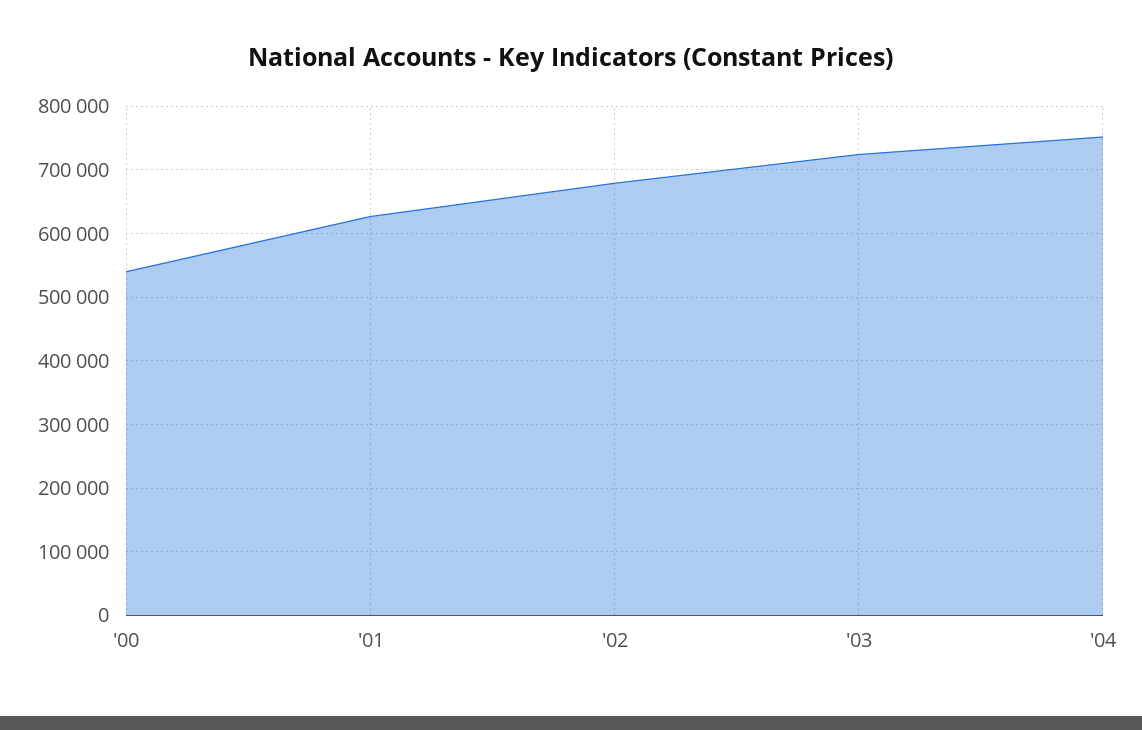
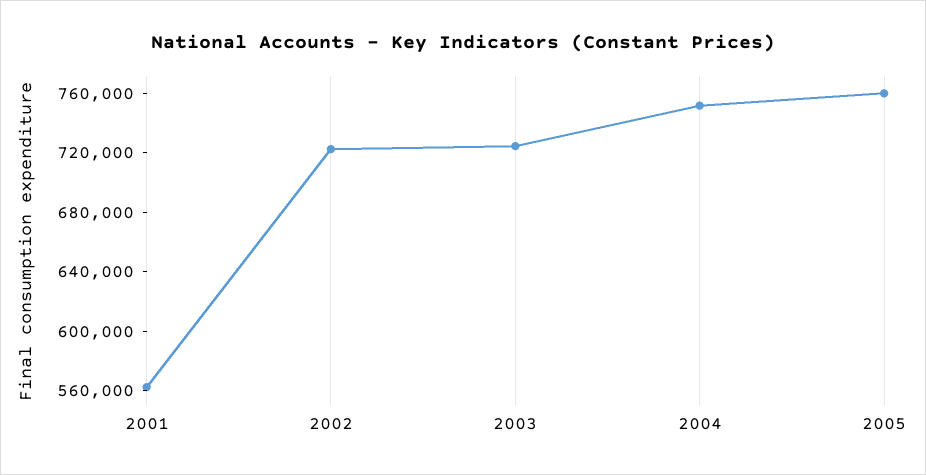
'00: 540000 -> none
'01: 630000 -> 560000
'02: 680000 -> 720000
2005: none -> 760000

